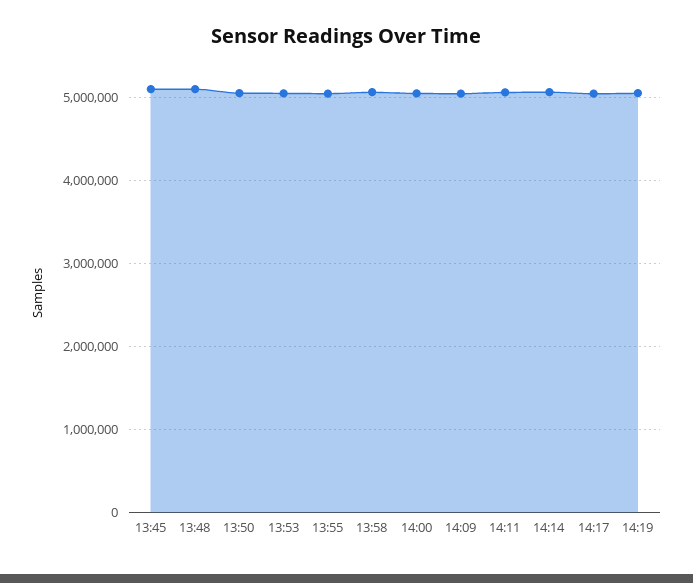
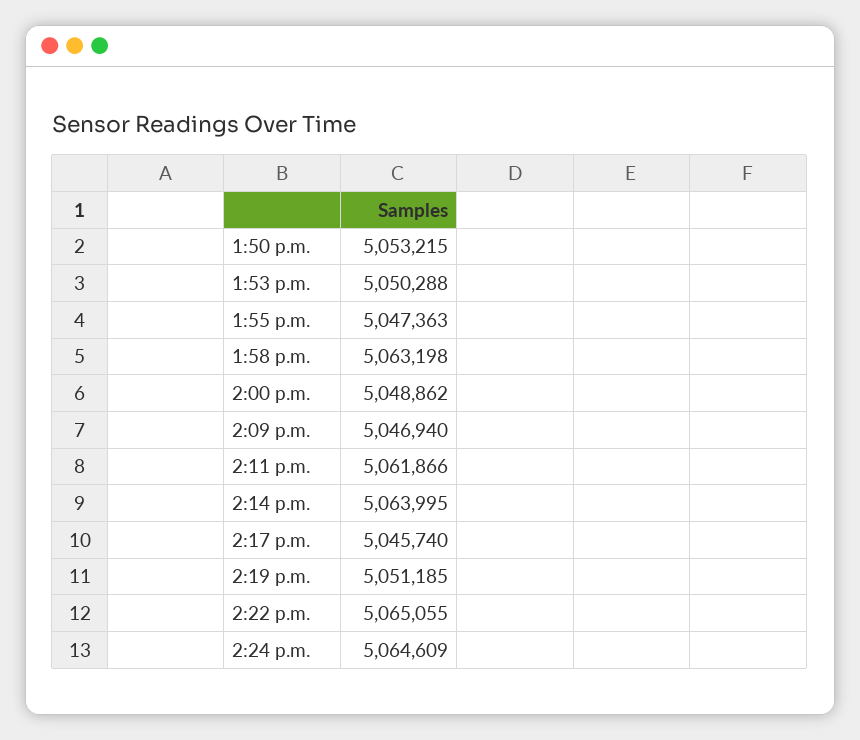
13:45: 5100000 -> none
13:48: 5100000 -> none
2:22 p.m.: none -> 5065055
2:24 p.m.: none -> 5064609

